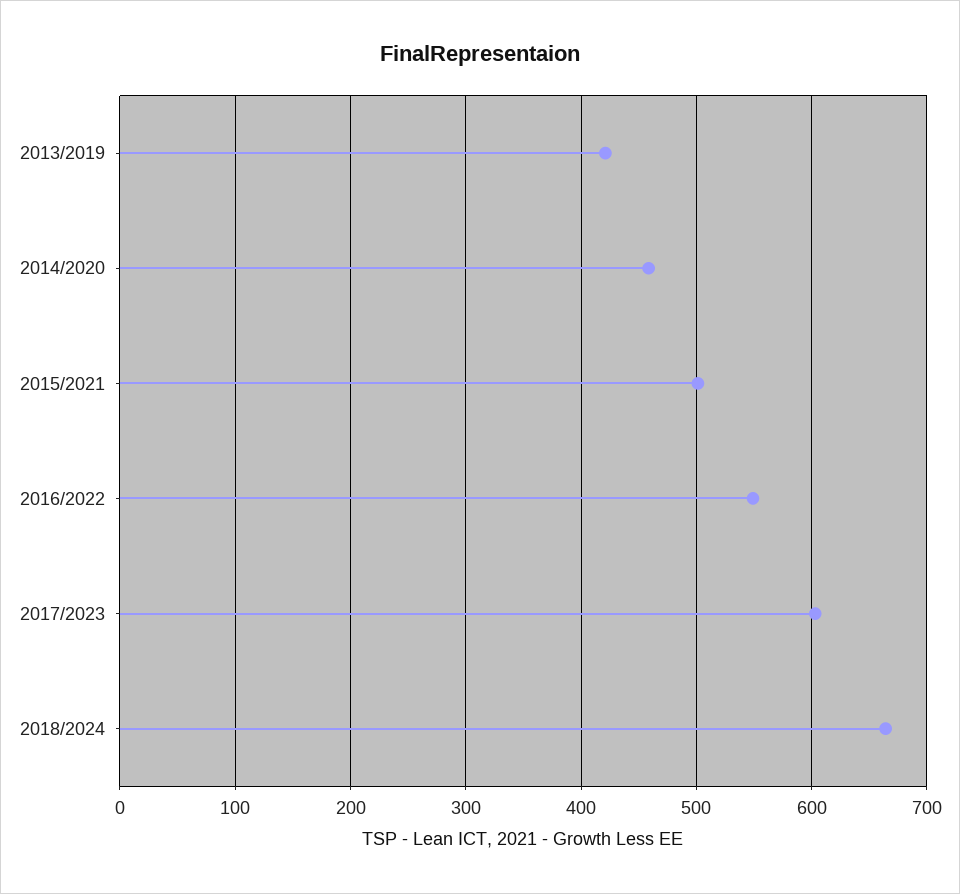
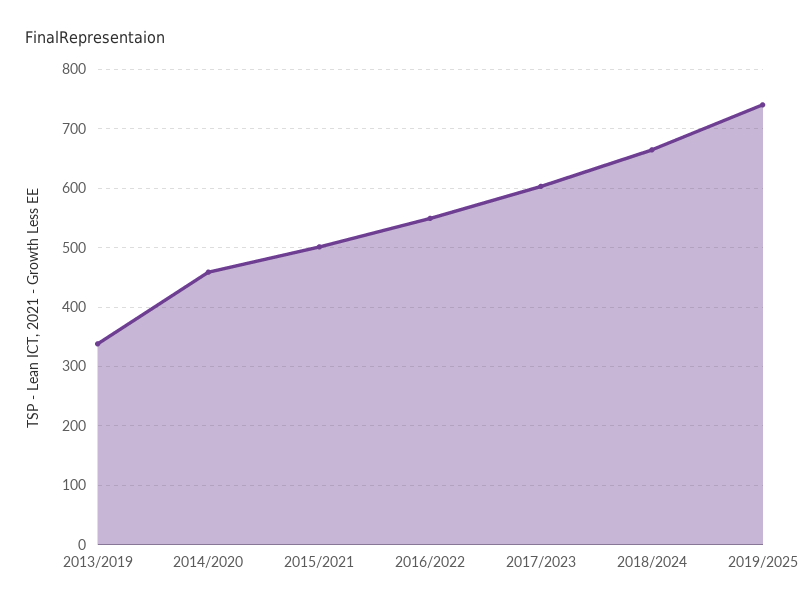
2013/2019: 420 -> 340
2019/2025: none -> 740

